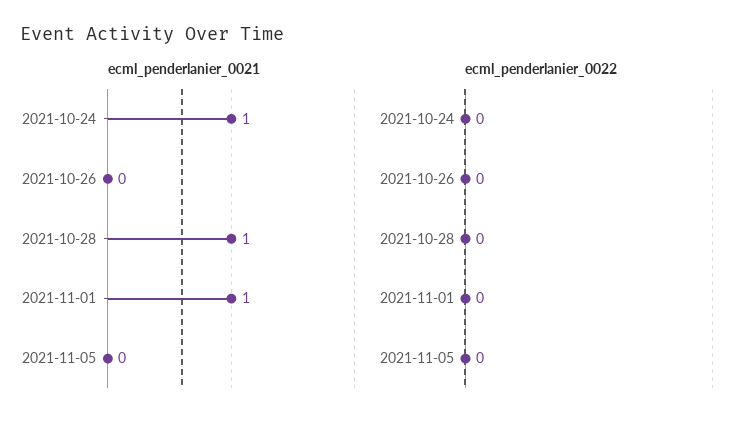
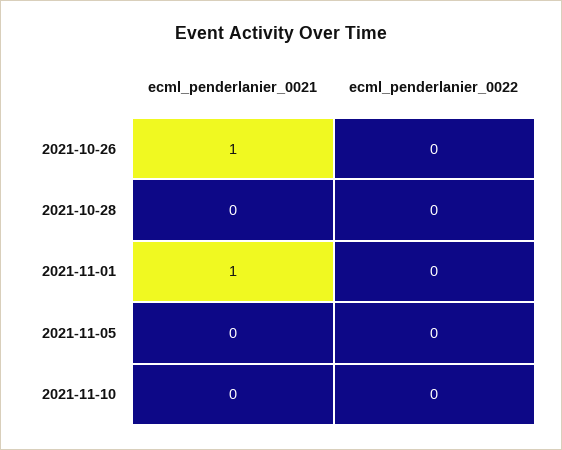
ecml_penderlanier_0021, 2021-10-24: 1 -> none
ecml_penderlanier_0021, 2021-10-26: 0 -> 1
ecml_penderlanier_0021, 2021-10-28: 1 -> 0
ecml_penderlanier_0022, 2021-10-24: 0 -> none
ecml_penderlanier_0021, 2021-11-10: none -> 0
ecml_penderlanier_0022, 2021-11-10: none -> 0

